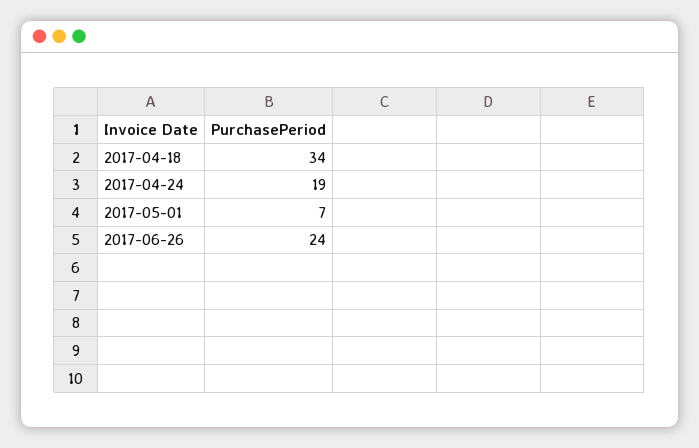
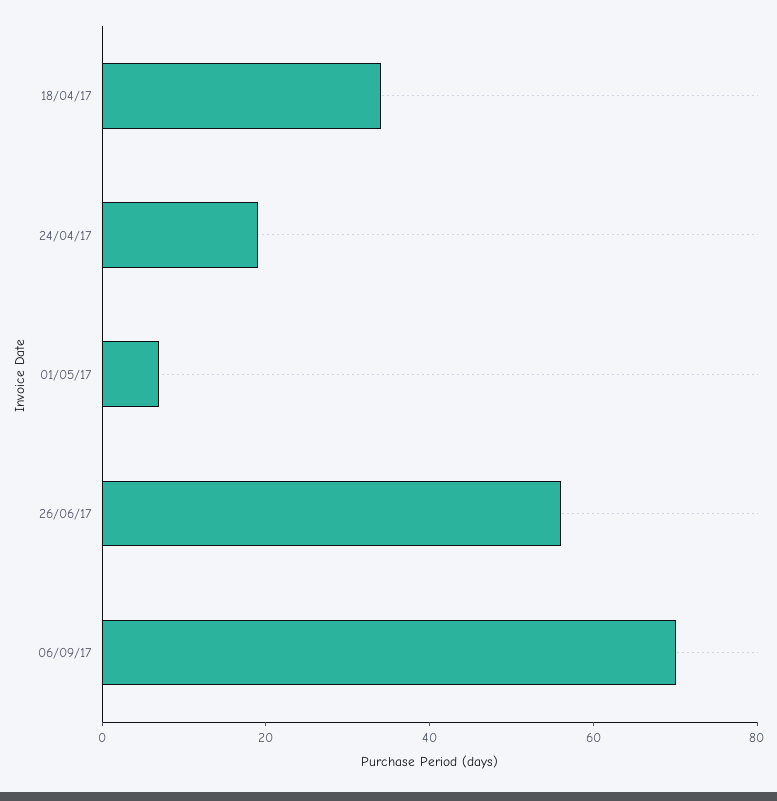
2017-06-26: 24 -> 55
06/09/17: none -> 70

